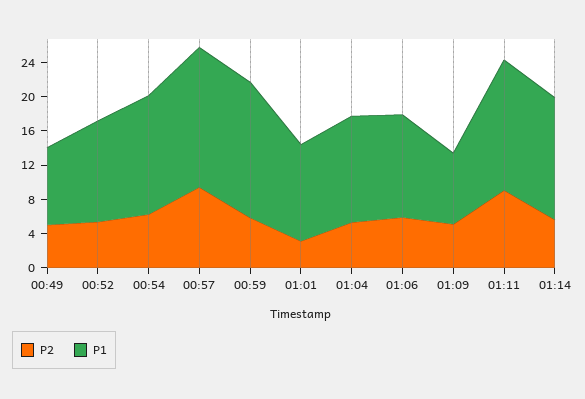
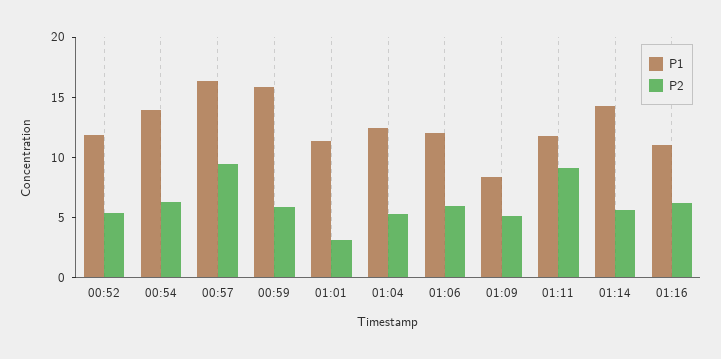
P2, 00:49: 5 -> none
P1, 00:49: 9 -> none
P1, 01:11: 15 -> 12
P1, 01:16: none -> 11
P2, 01:16: none -> 6

